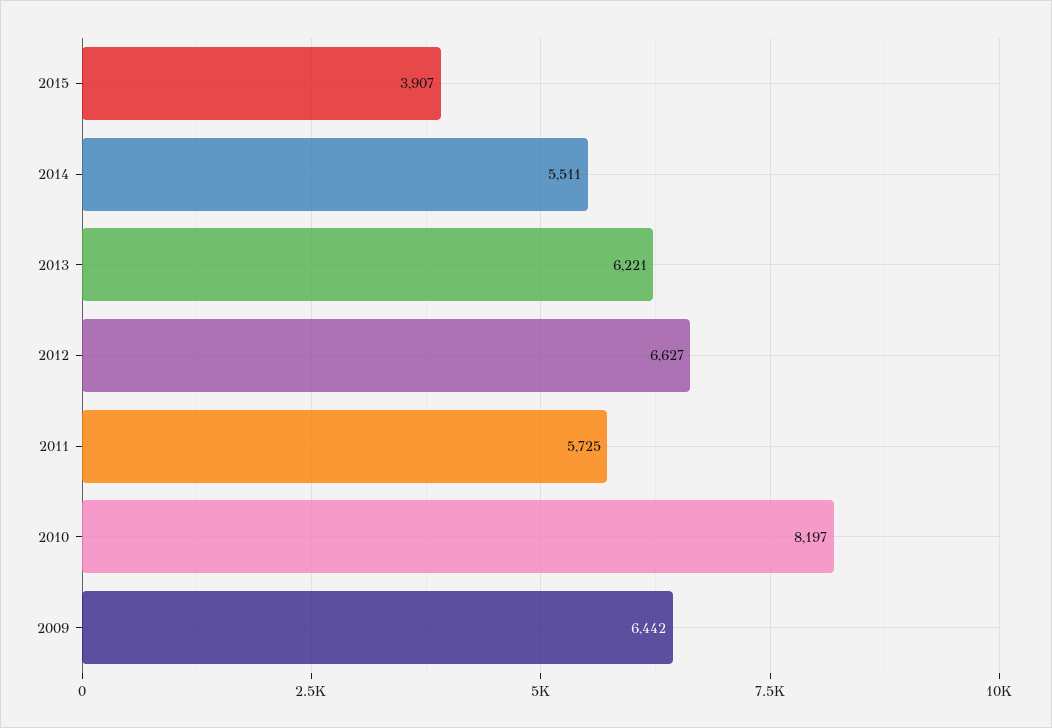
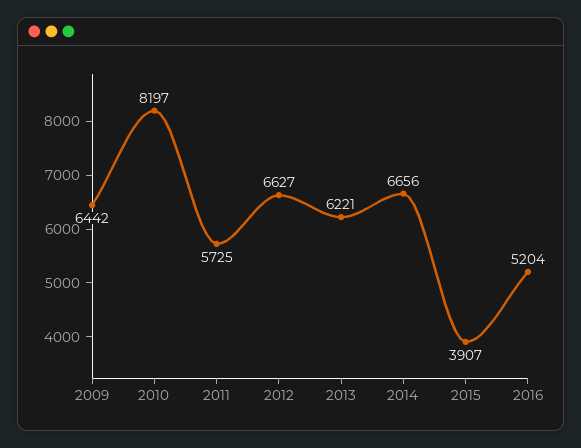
2014: 5511 -> 6656
2016: none -> 5204

